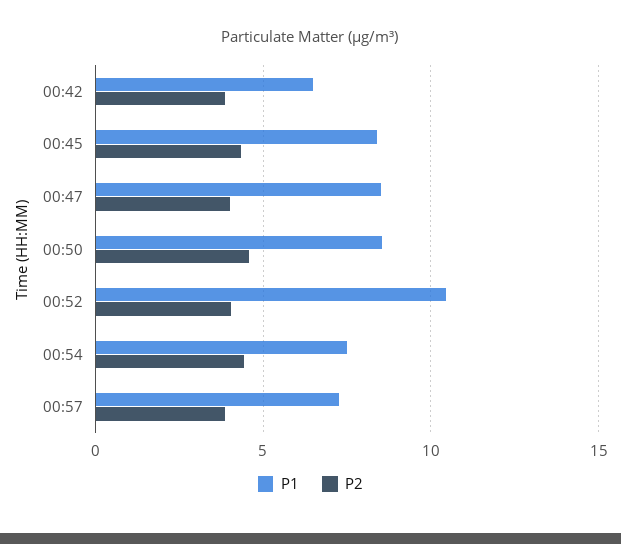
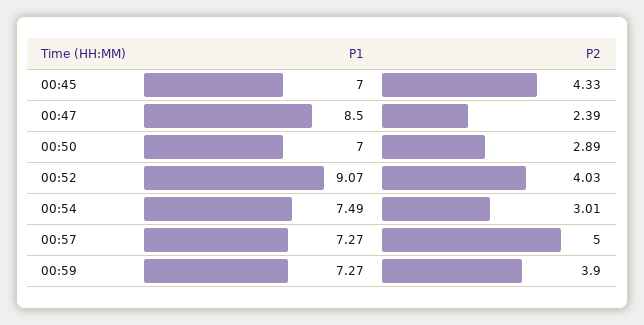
P1, 00:42: 6.5 -> none
P2, 00:42: 4 -> none
P1, 00:45: 8.5 -> 7
P2, 00:47: 4 -> 2.39
P1, 00:50: 8.5 -> 7
P2, 00:50: 4.5 -> 2.89
P1, 00:52: 10.5 -> 9.07
P2, 00:54: 4.5 -> 3.01
P2, 00:57: 4 -> 5
P1, 00:59: none -> 7.27
P2, 00:59: none -> 3.9

